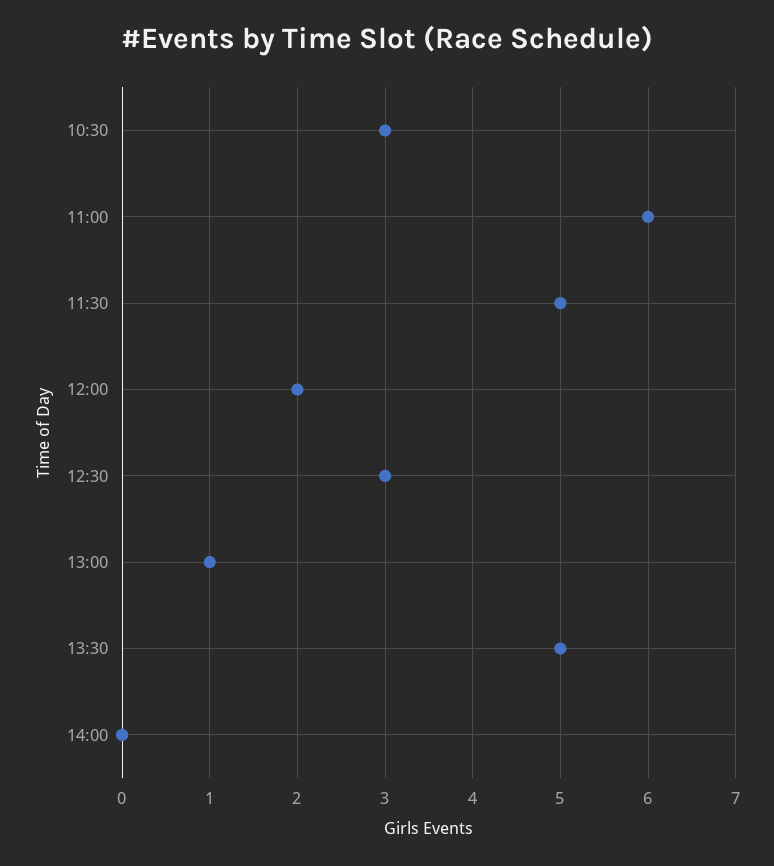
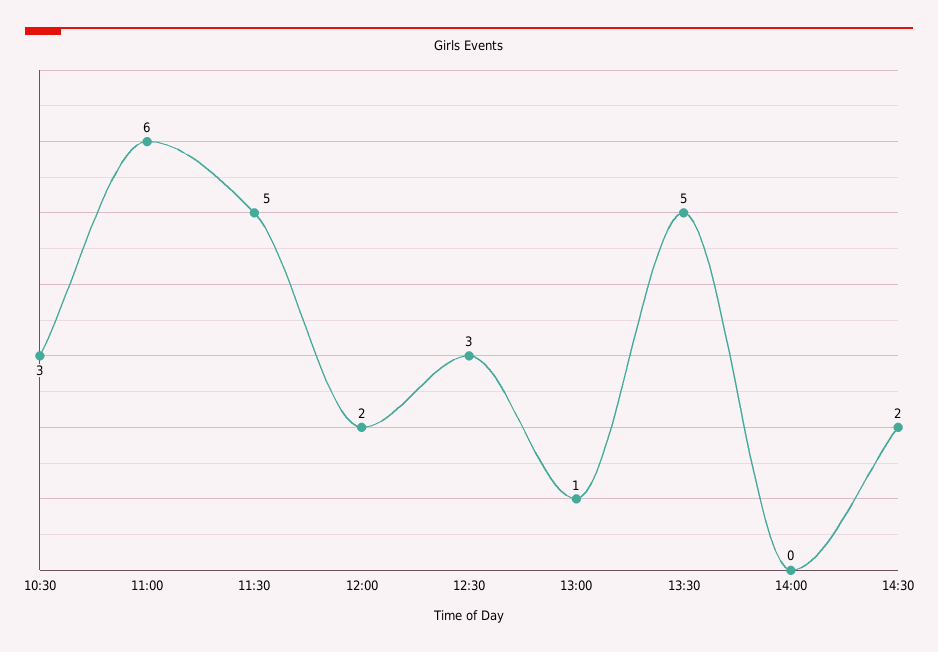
14:30: none -> 2

